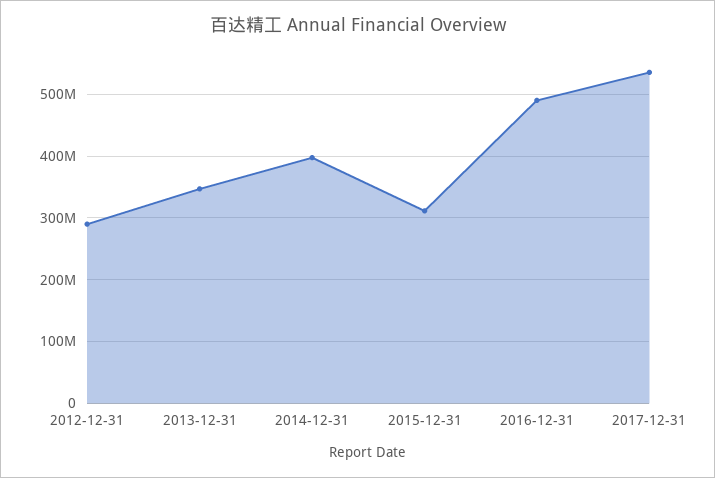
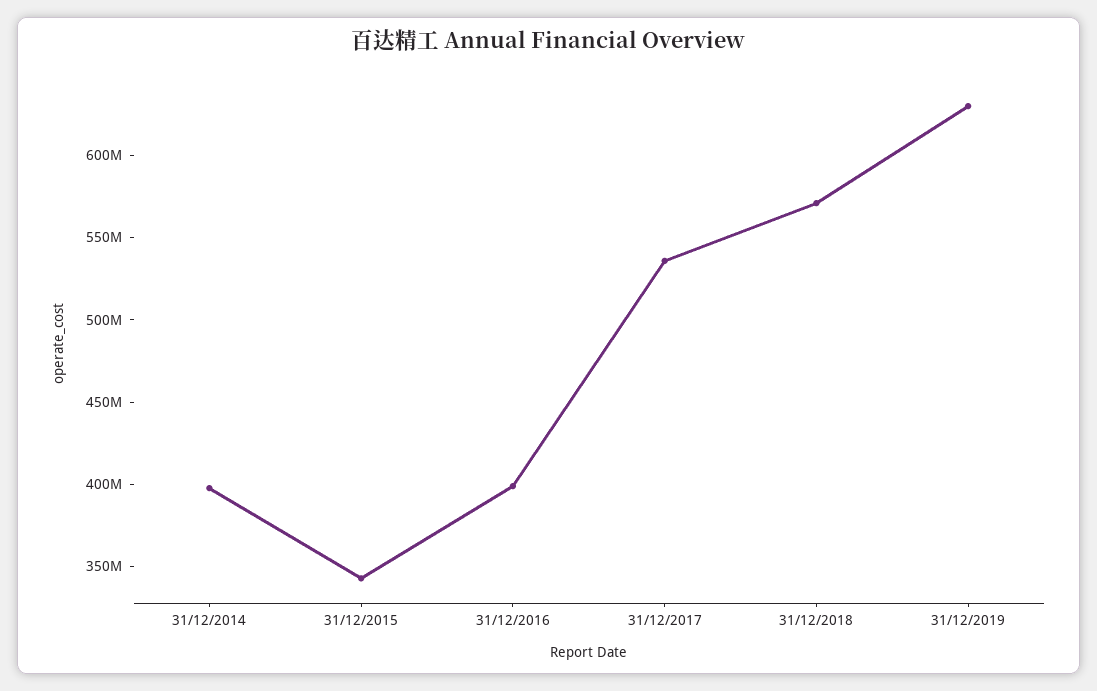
2012-12-31: 290000000 -> none
2013-12-31: 350000000 -> none
2015-12-31: 310000000 -> 340000000
2016-12-31: 490000000 -> 400000000
31/12/2018: none -> 570000000
31/12/2019: none -> 630000000

